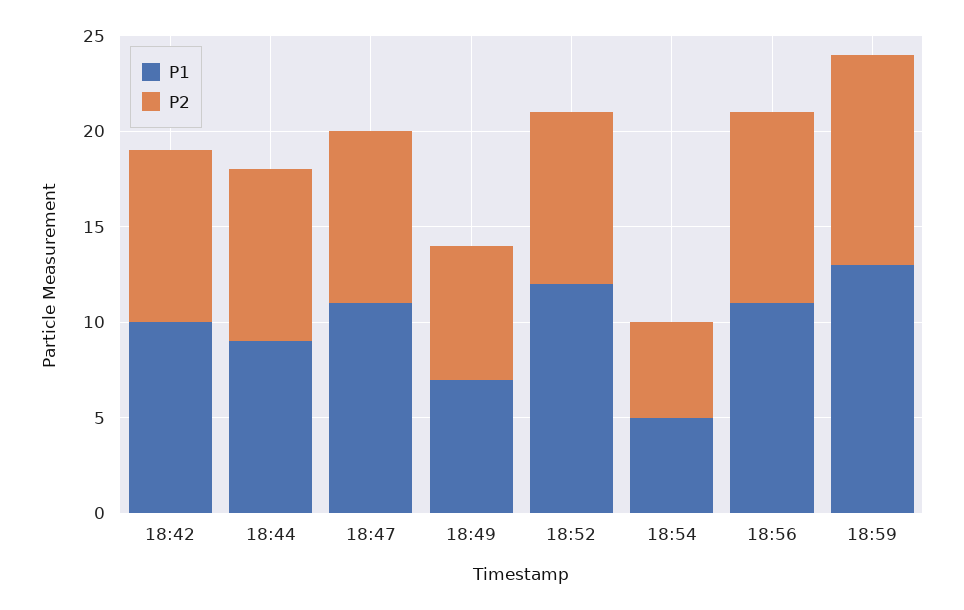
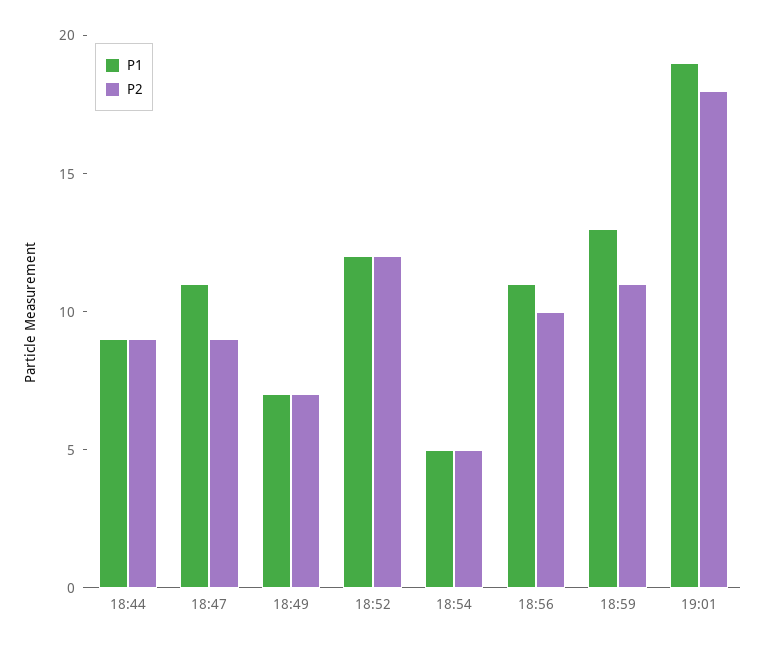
P1, 18:42: 10 -> none
P2, 18:42: 9 -> none
P2, 18:52: 9 -> 12
P1, 19:01: none -> 19
P2, 19:01: none -> 18

